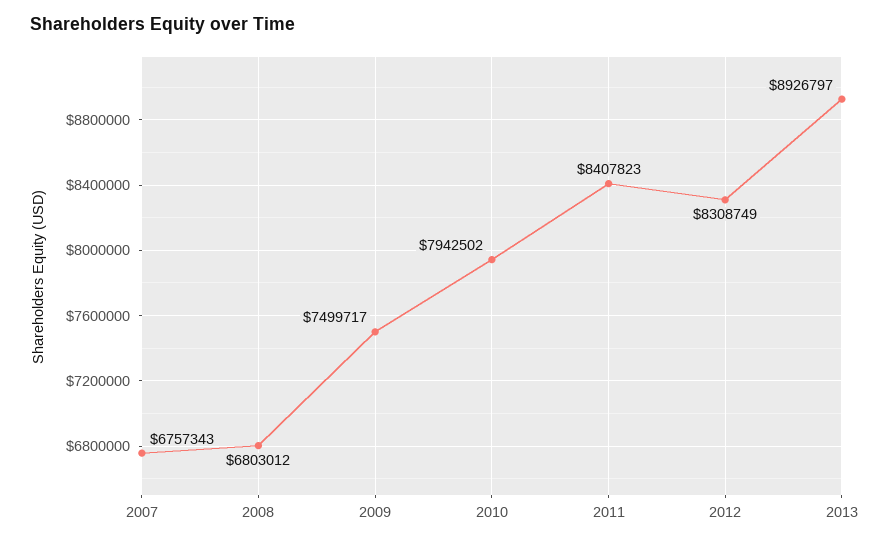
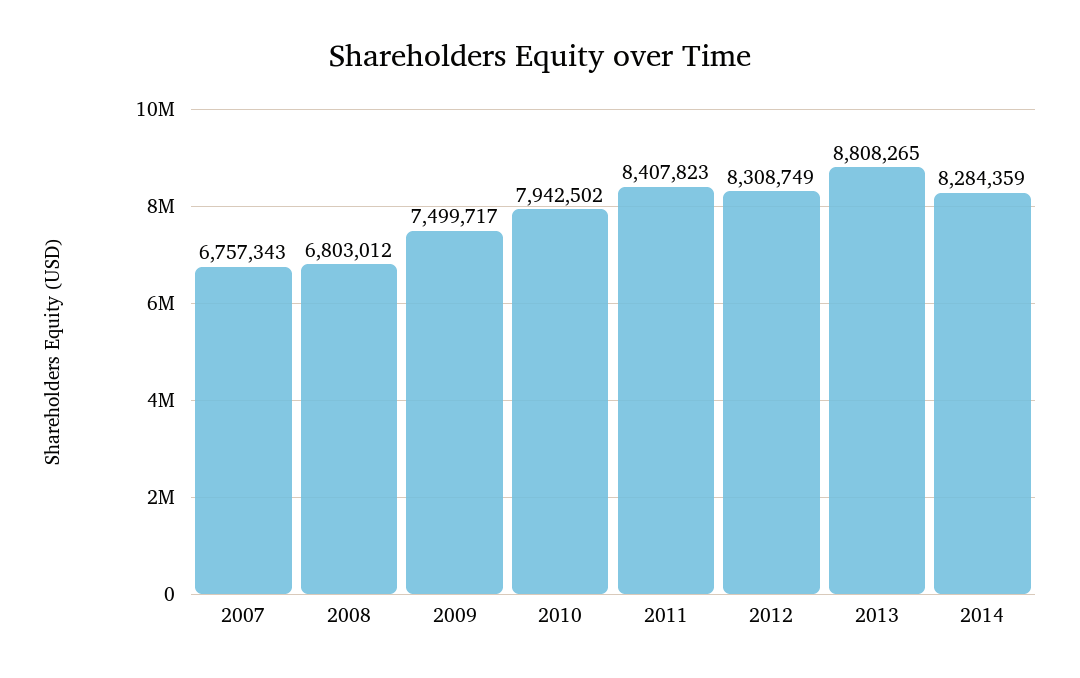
2013: 8926797 -> 8808265
2014: none -> 8284359

